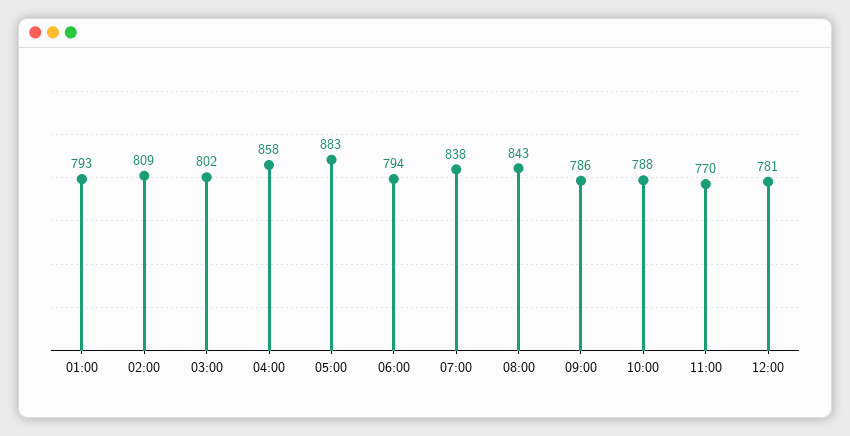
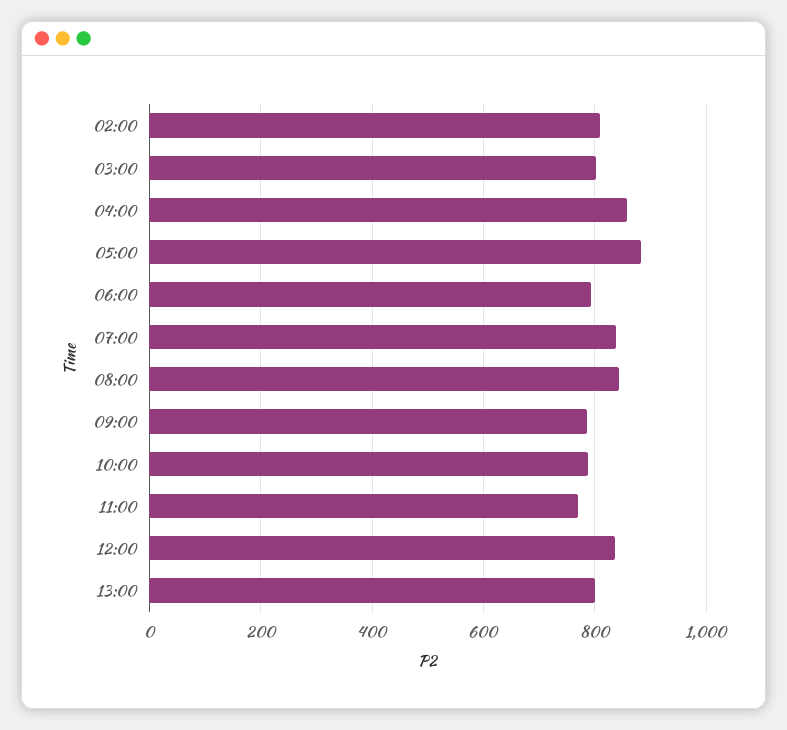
01:00: 793 -> none
12:00: 781 -> 840
13:00: none -> 800

